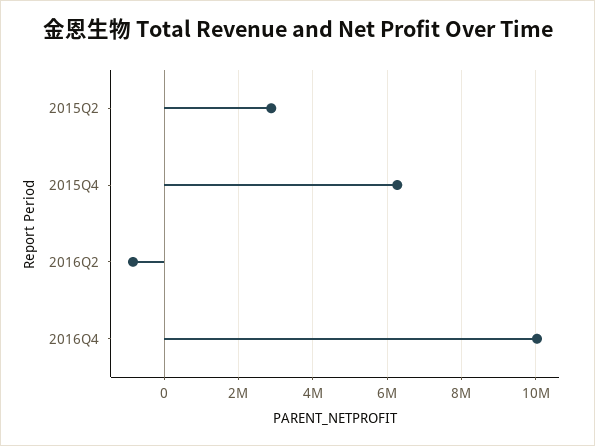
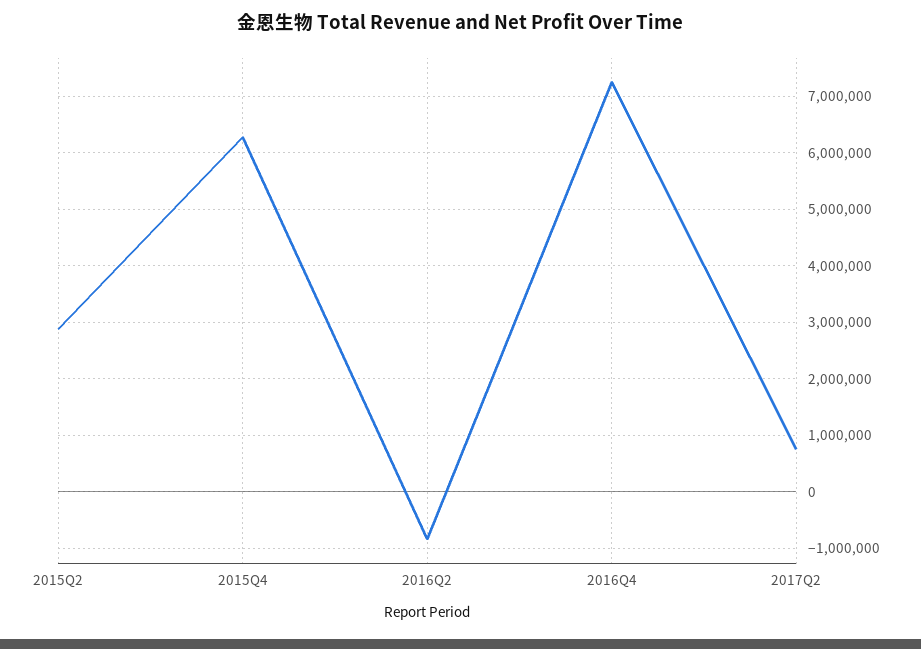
2016Q4: 10000000 -> 7200000
2017Q2: none -> 800000

